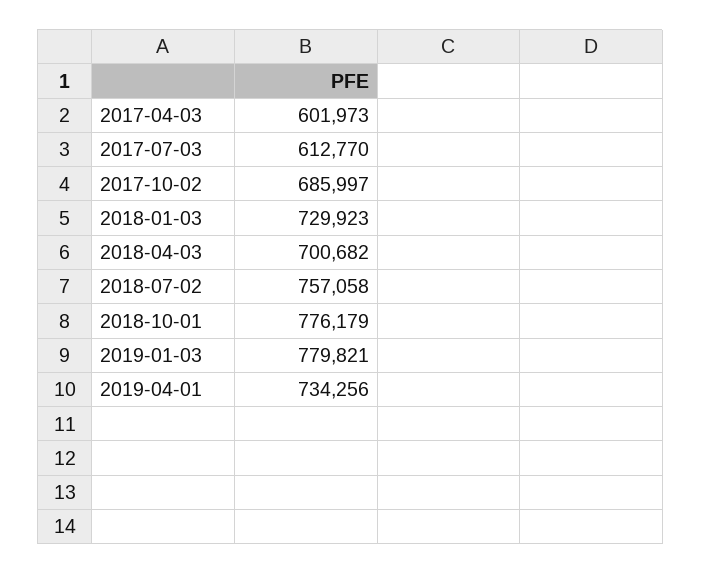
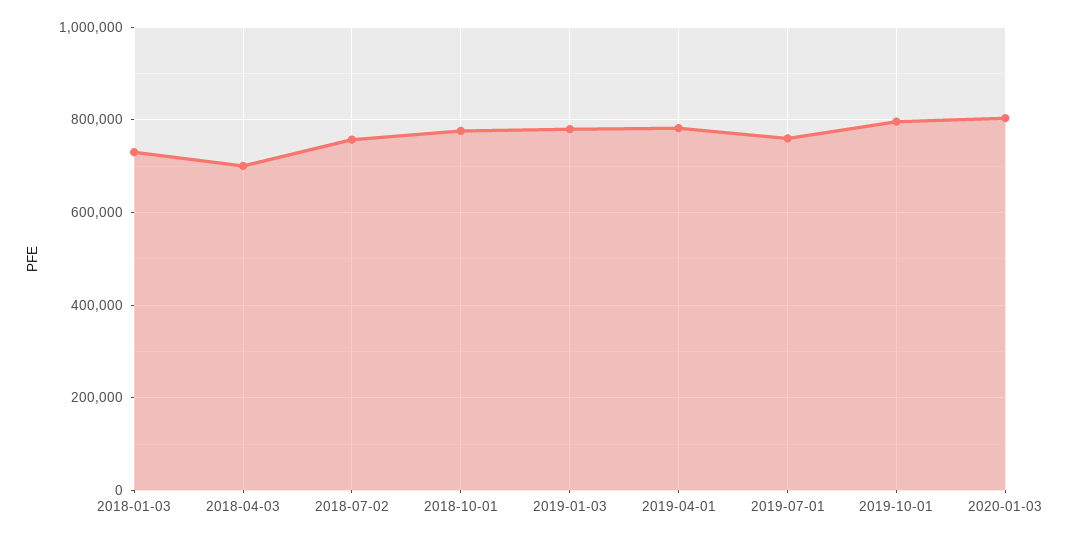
2017-04-03: 601973 -> none
2017-07-03: 612770 -> none
2017-10-02: 685997 -> none
2019-04-01: 734256 -> 780000
2019-07-01: none -> 760000
2019-10-01: none -> 800000
2020-01-03: none -> 800000

